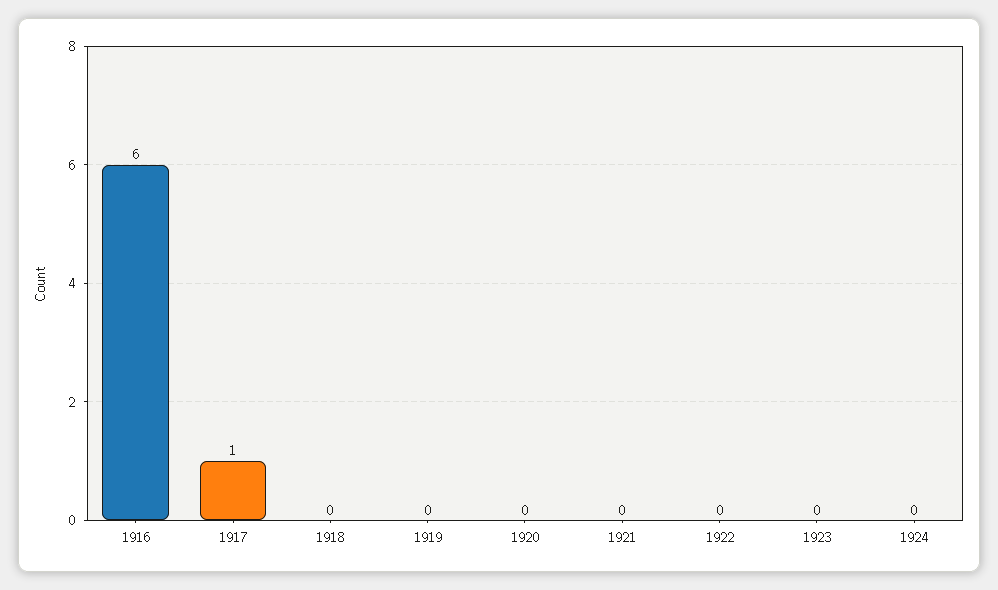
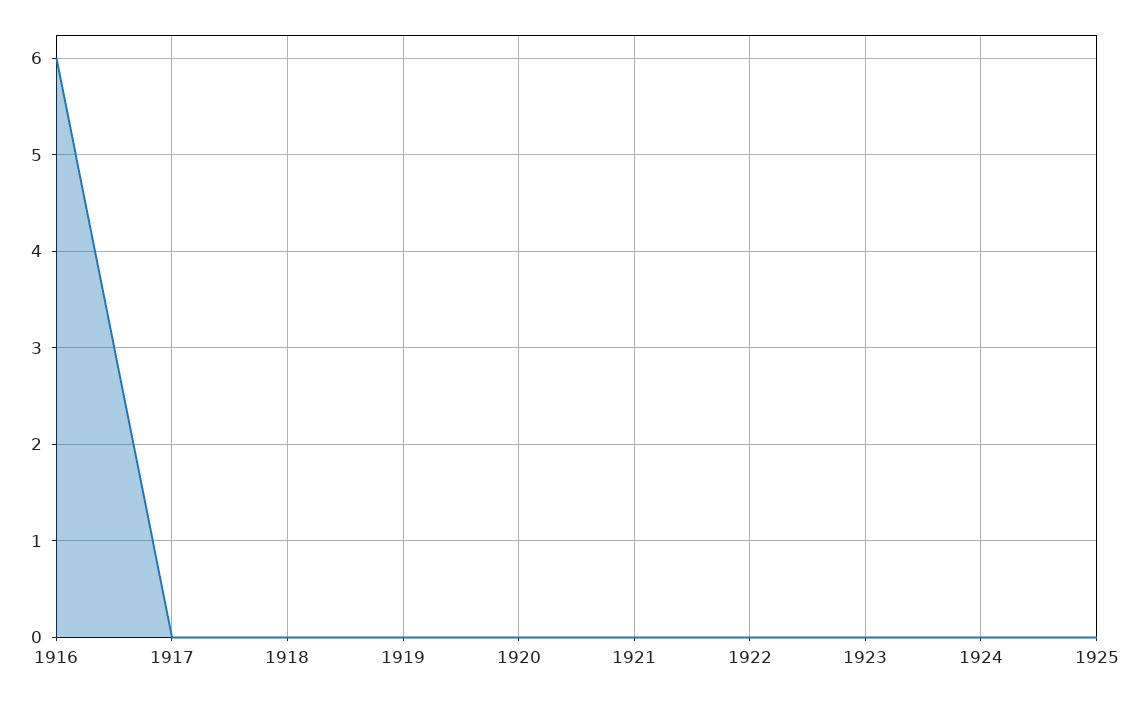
1917: 1 -> 0
1925: none -> 0

